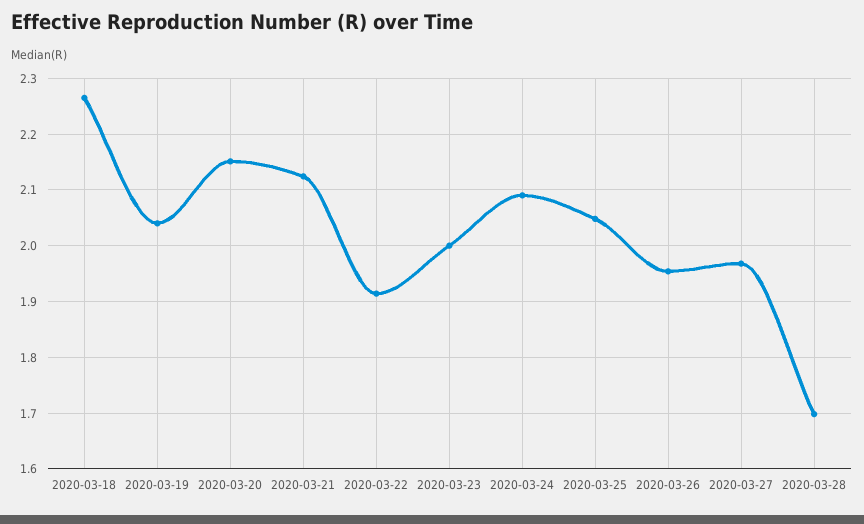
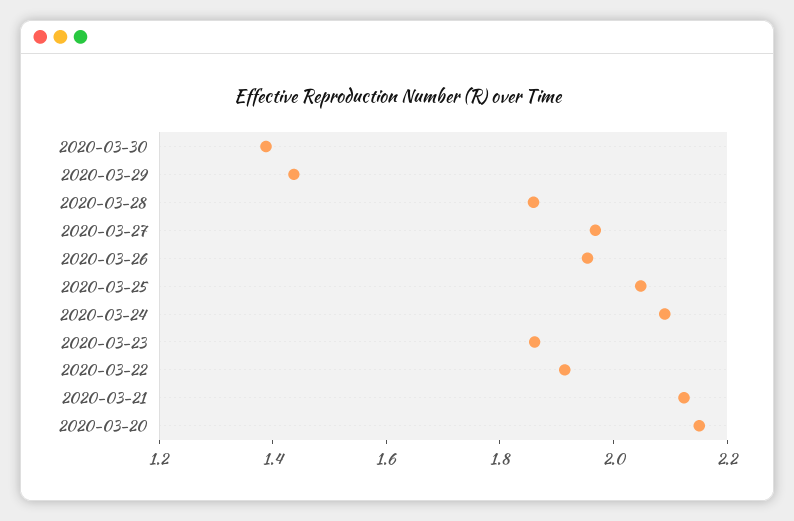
2020-03-18: 2.26 -> none
2020-03-19: 2.04 -> none
2020-03-23: 2 -> 1.85
2020-03-28: 1.7 -> 1.85
2020-03-30: none -> 1.4
2020-03-29: none -> 1.45

